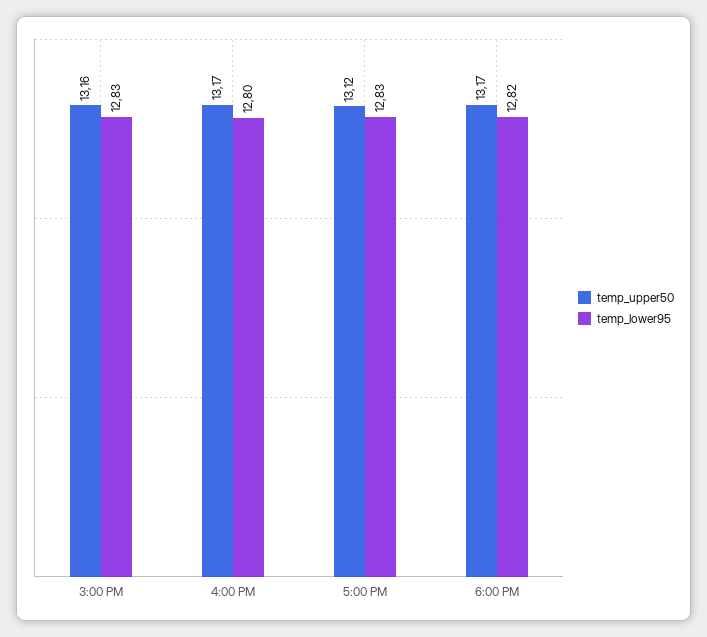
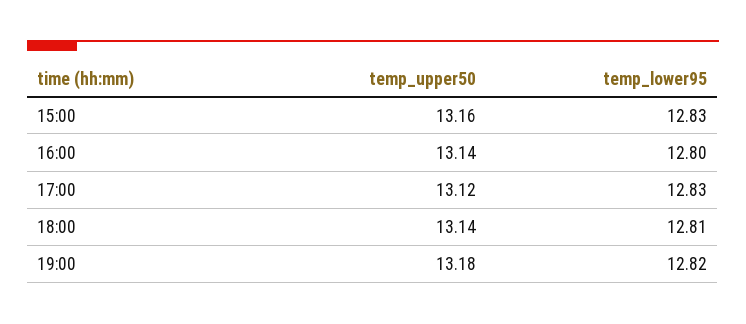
temp_upper50, 4:00 PM: 13.17 -> 13.14
temp_upper50, 6:00 PM: 13.17 -> 13.14
temp_lower95, 6:00 PM: 12.82 -> 12.81
temp_upper50, 19:00: none -> 13.18
temp_lower95, 19:00: none -> 12.82

